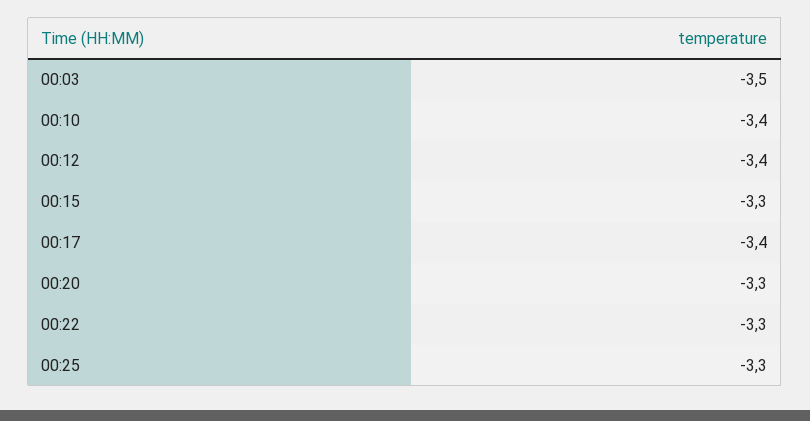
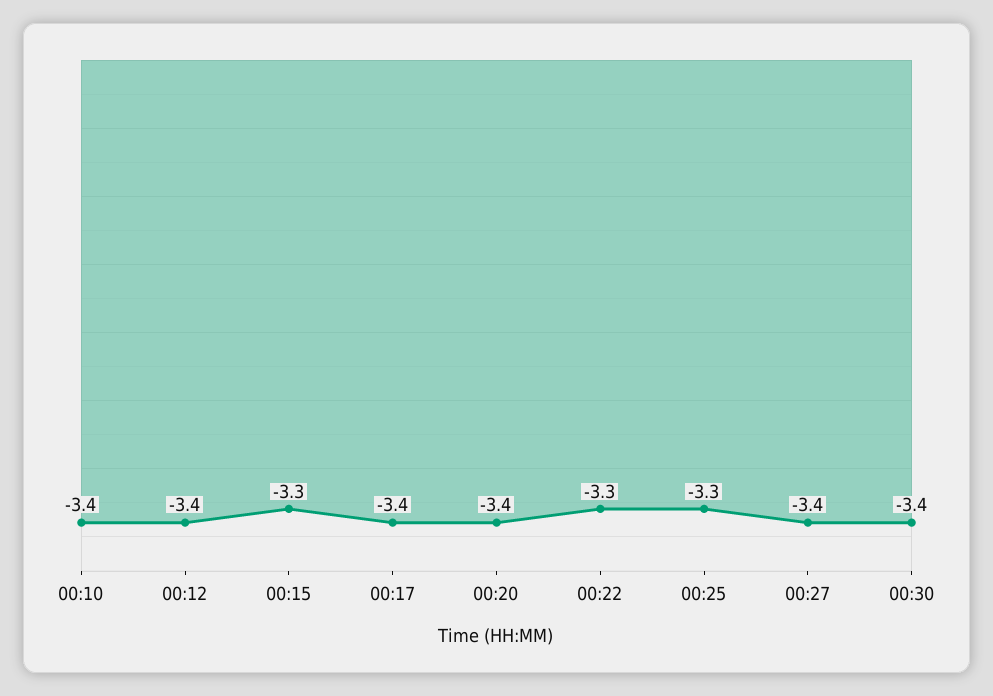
00:03: -3.5 -> none
00:20: -3.3 -> -3.4
00:27: none -> -3.4
00:30: none -> -3.4

